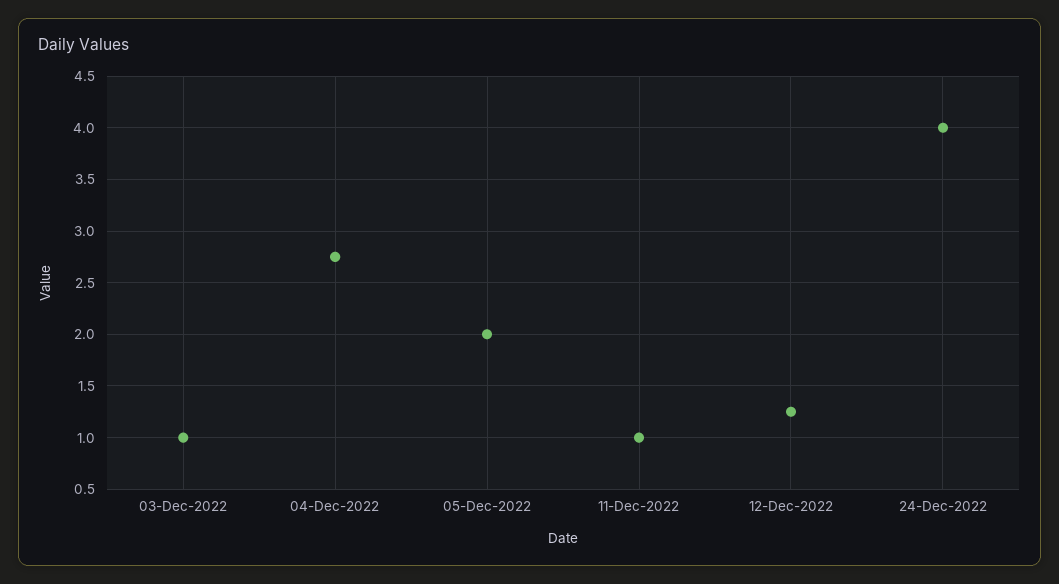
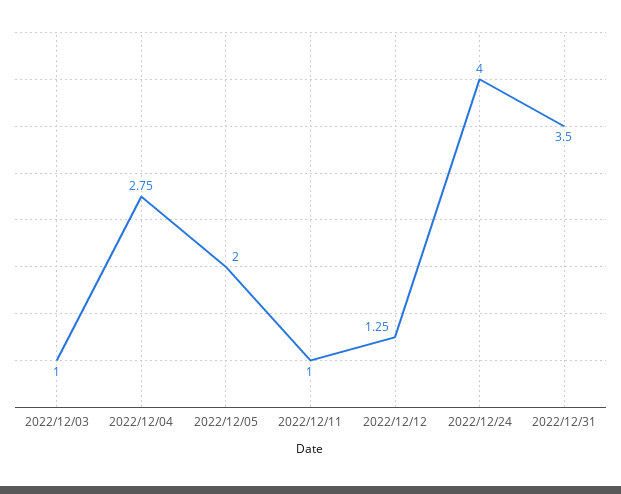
2022/12/31: none -> 3.5

